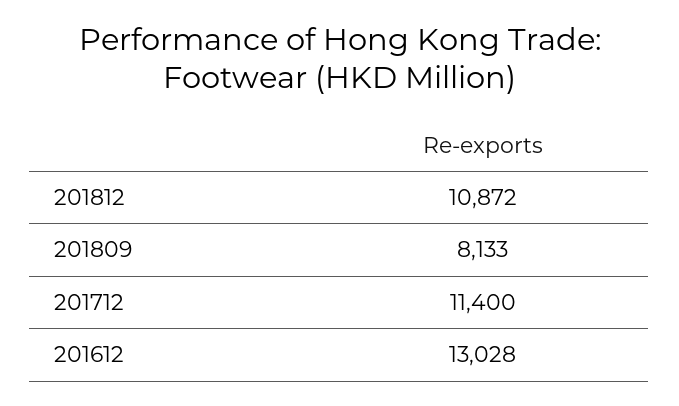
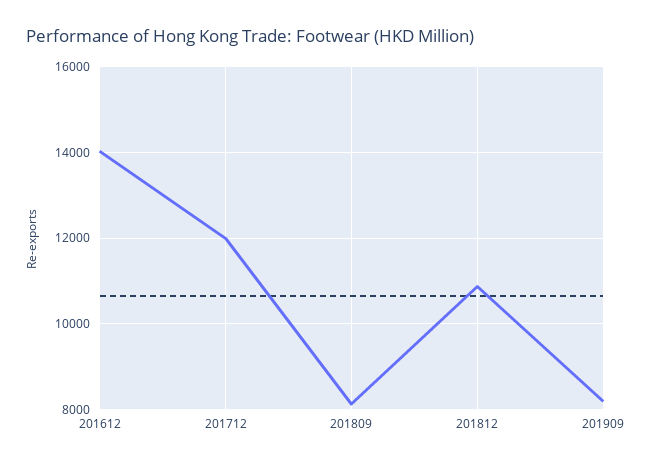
201712: 11400 -> 12000
201612: 13028 -> 14000
201909: none -> 8200

